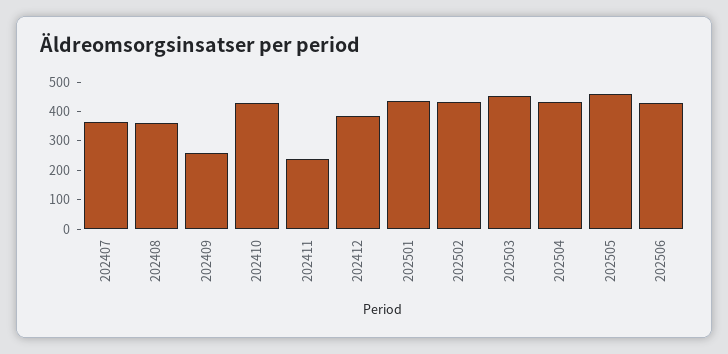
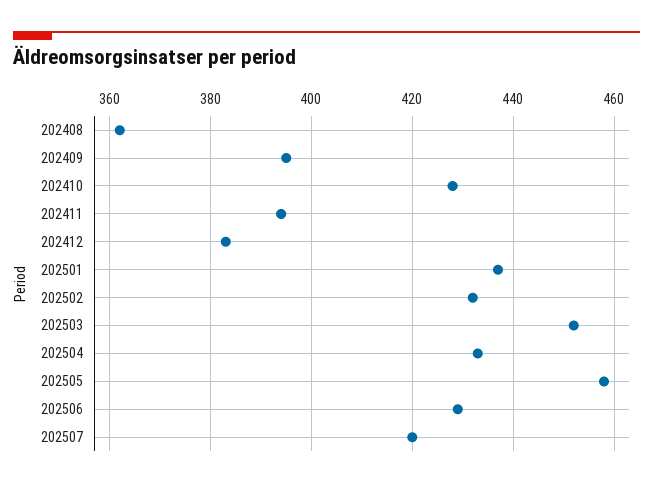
202407: 350 -> none
202409: 250 -> 395
202411: 250 -> 395
202507: none -> 420

